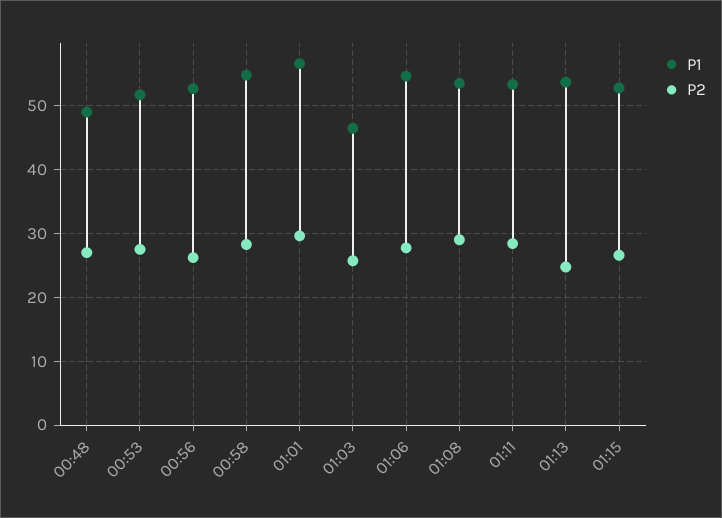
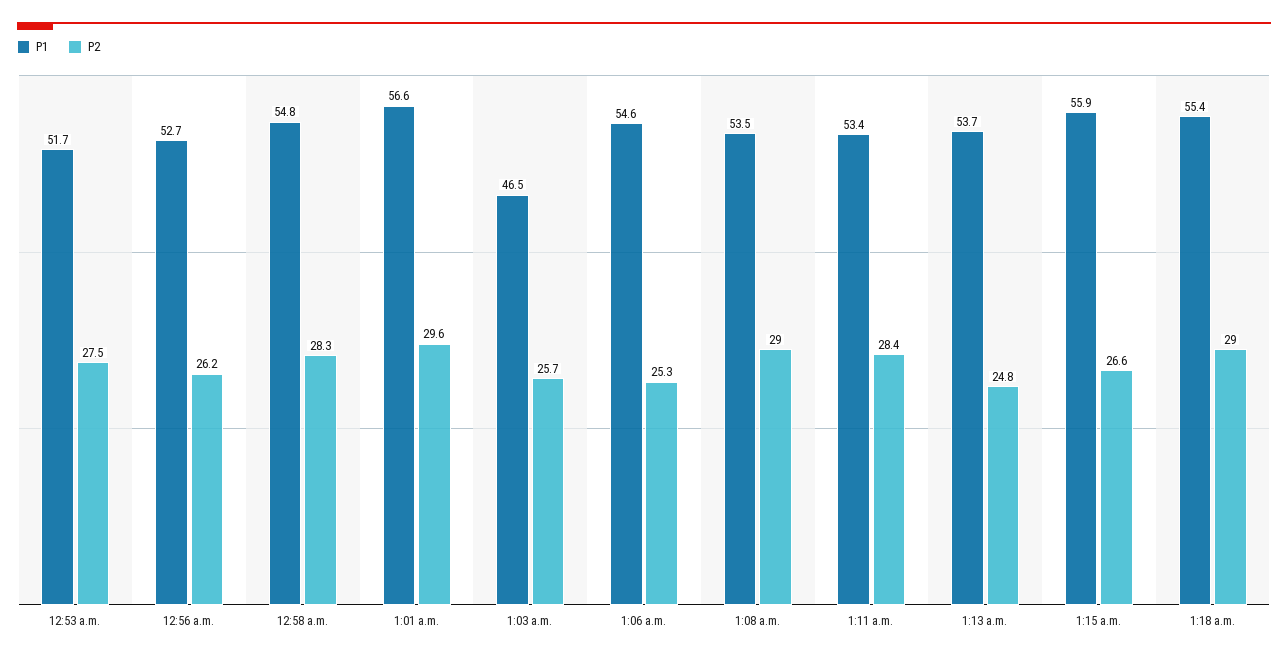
P1, 00:48: 49 -> none
P2, 00:48: 27 -> none
P2, 01:06: 28 -> 25.3
P1, 01:15: 53 -> 55.9
P1, 1:18 a.m.: none -> 55.4
P2, 1:18 a.m.: none -> 29

